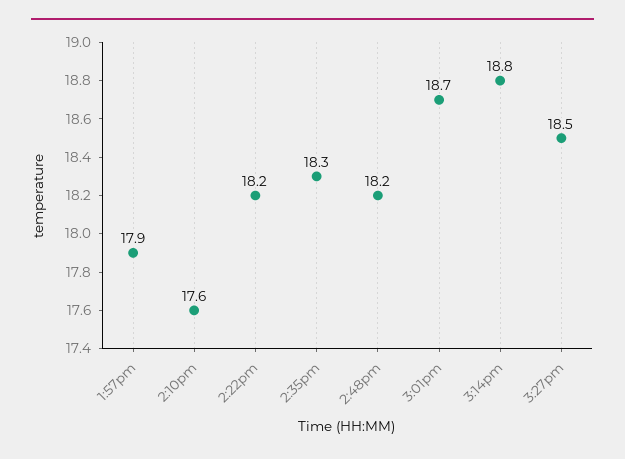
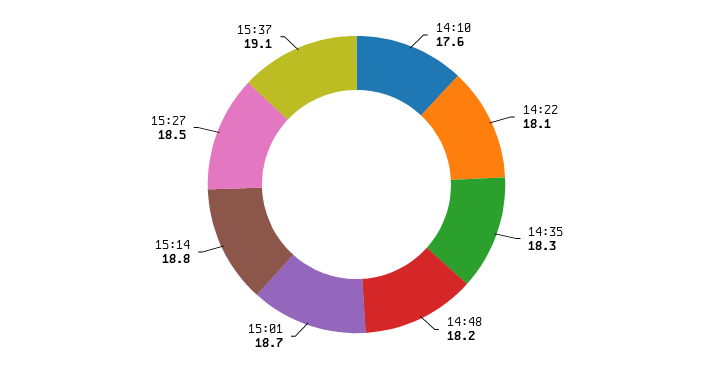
1:57pm: 17.9 -> none
2:22pm: 18.2 -> 18.1
15:37: none -> 19.1

